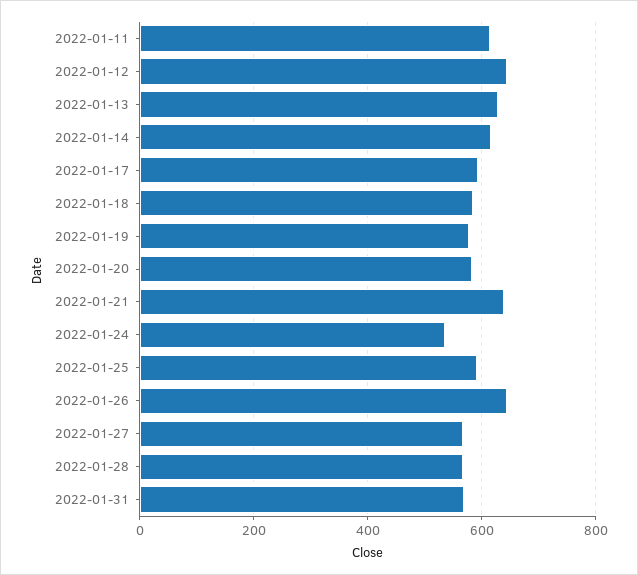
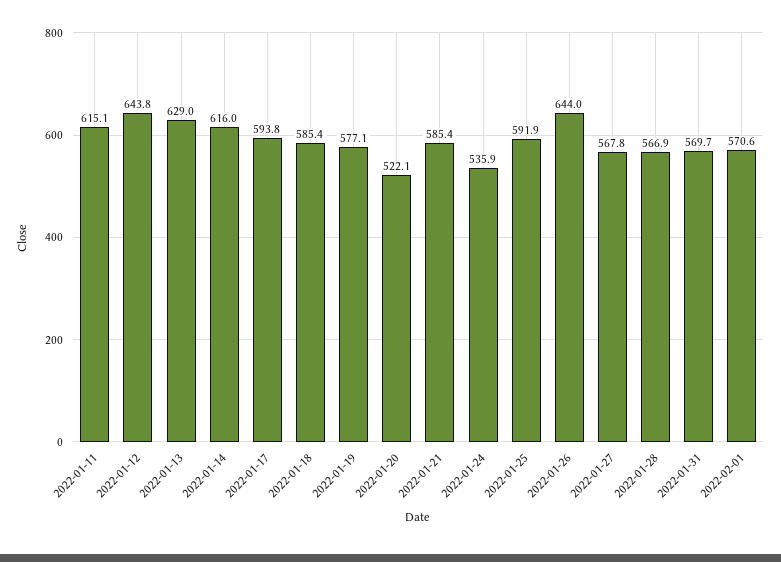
2022-01-20: 580 -> 522.1
2022-01-21: 640 -> 585.4
2022-02-01: none -> 570.6

